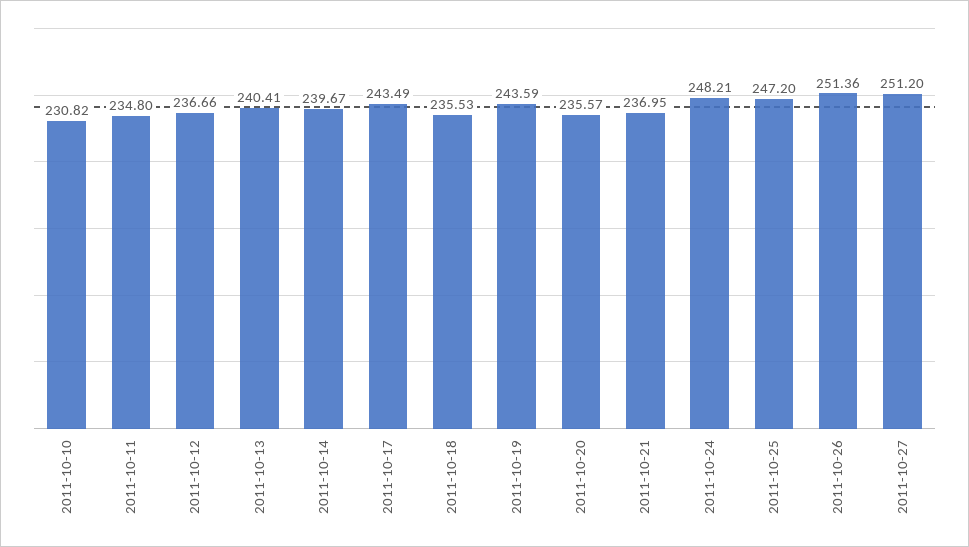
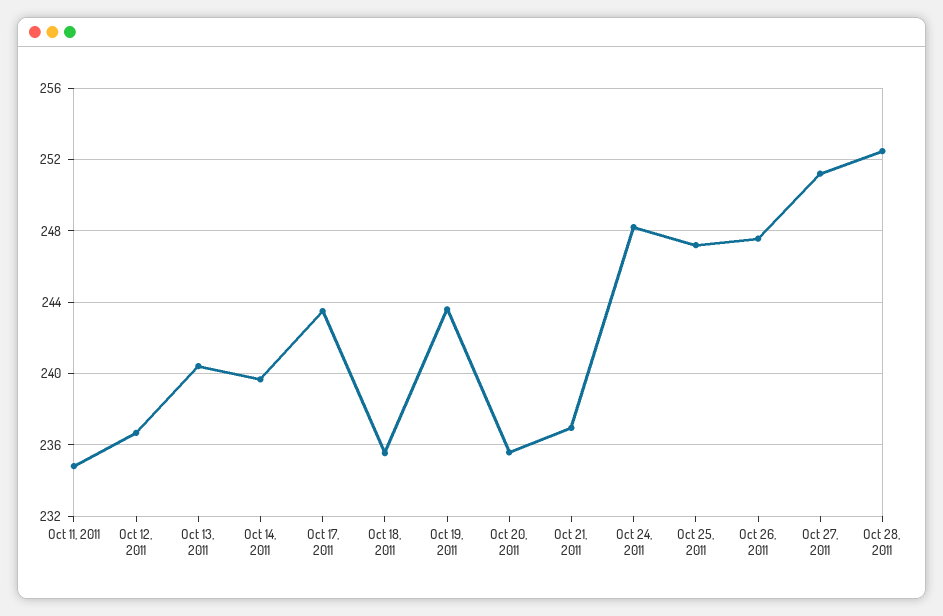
2011-10-10: 230.82 -> none
2011-10-26: 251.36 -> 247.5
Oct 28, 2011: none -> 252.5

